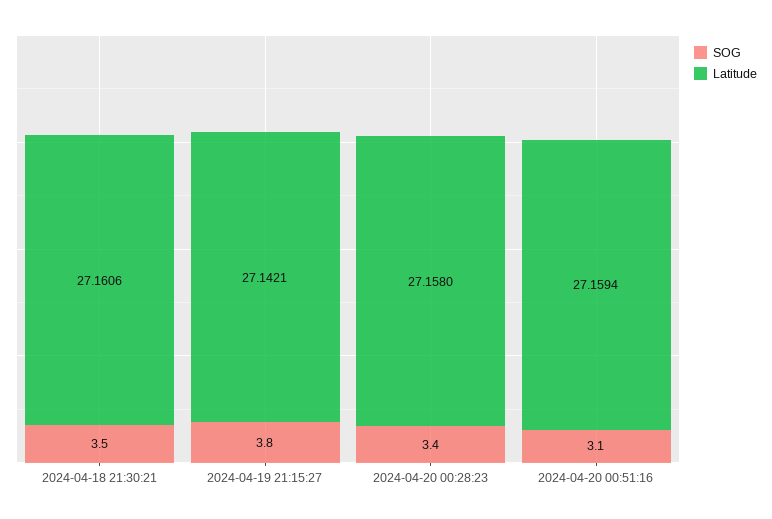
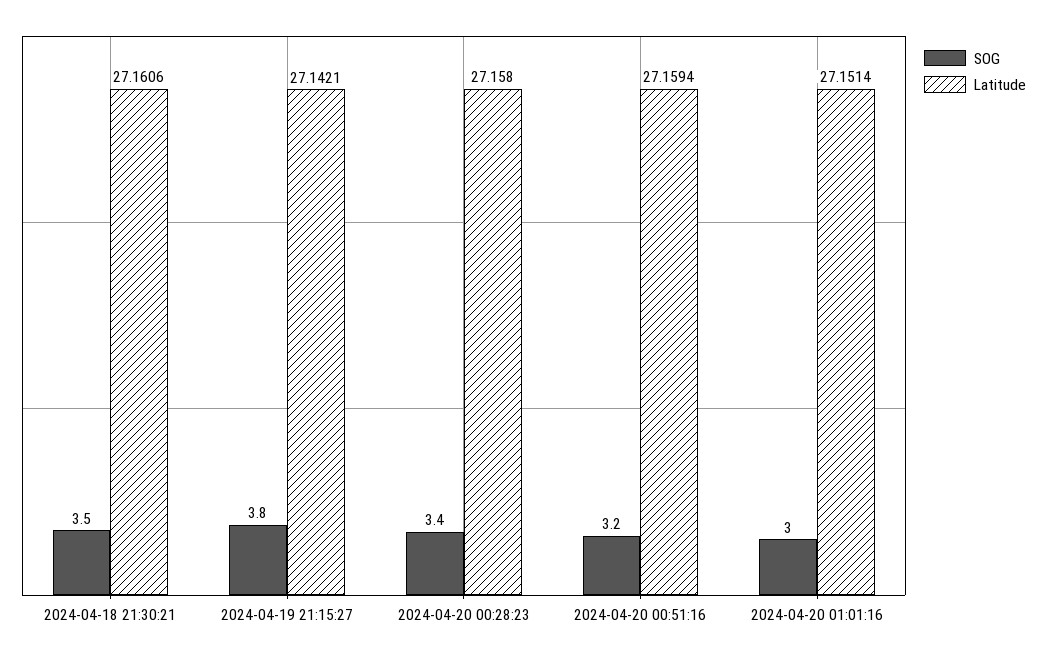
SOG, 2024-04-20 00:51:16: 3.1 -> 3.2
SOG, 2024-04-20 01:01:16: none -> 3
Latitude, 2024-04-20 01:01:16: none -> 27.1514

